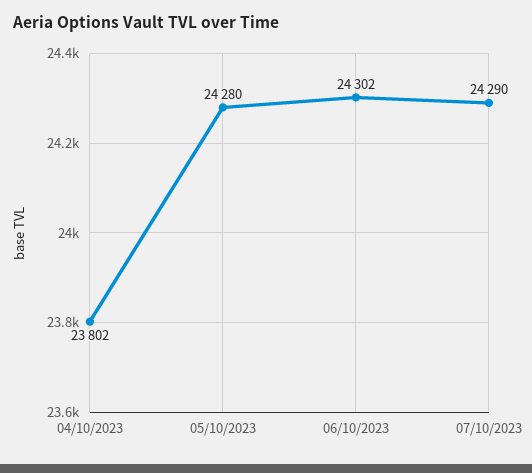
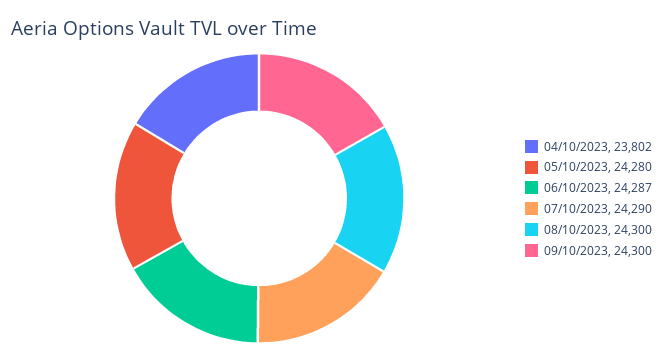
06/10/2023: 24302 -> 24287
08/10/2023: none -> 24300
09/10/2023: none -> 24300

